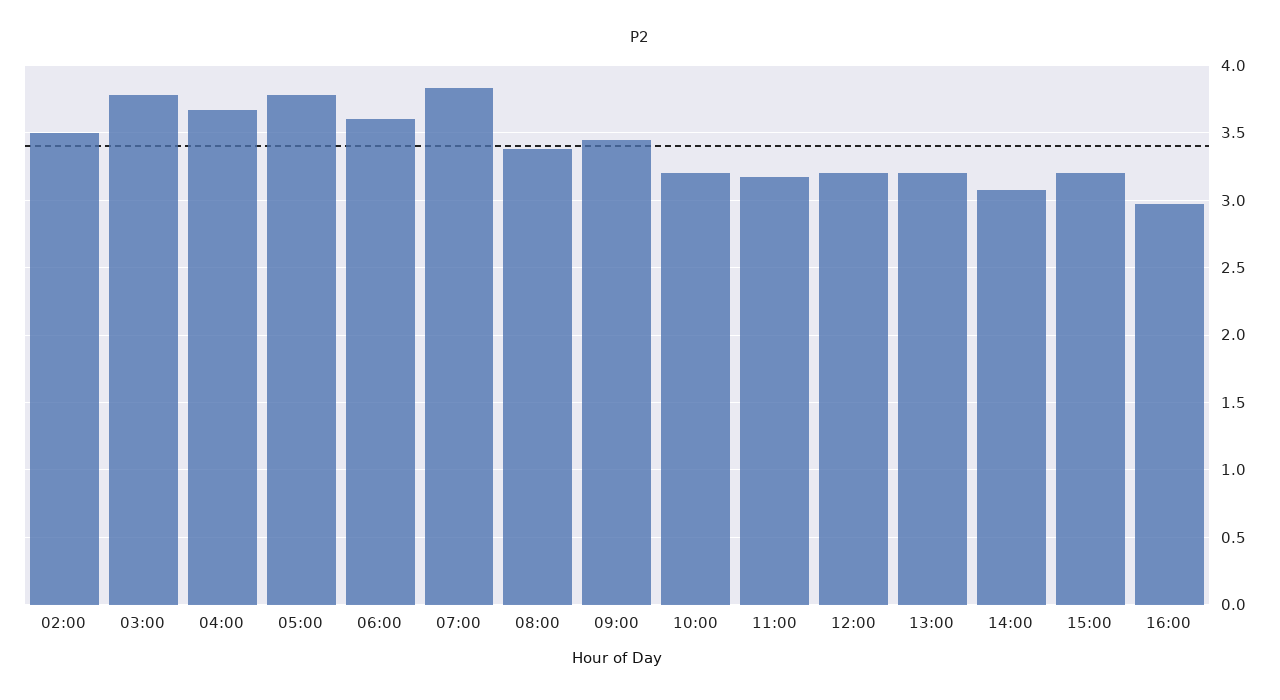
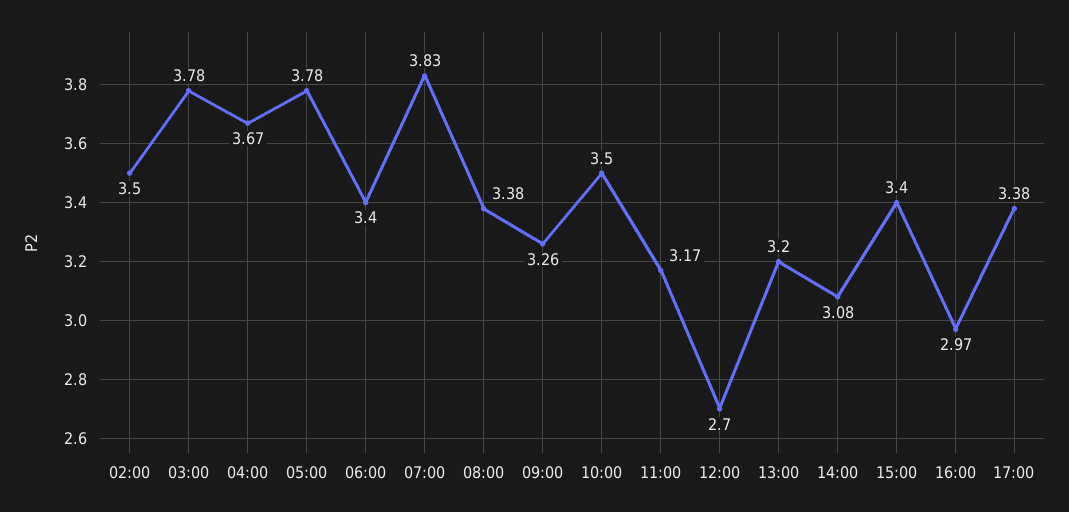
06:00: 3.6 -> 3.4
09:00: 3.45 -> 3.26
10:00: 3.2 -> 3.5
12:00: 3.2 -> 2.7
15:00: 3.2 -> 3.4
17:00: none -> 3.38

